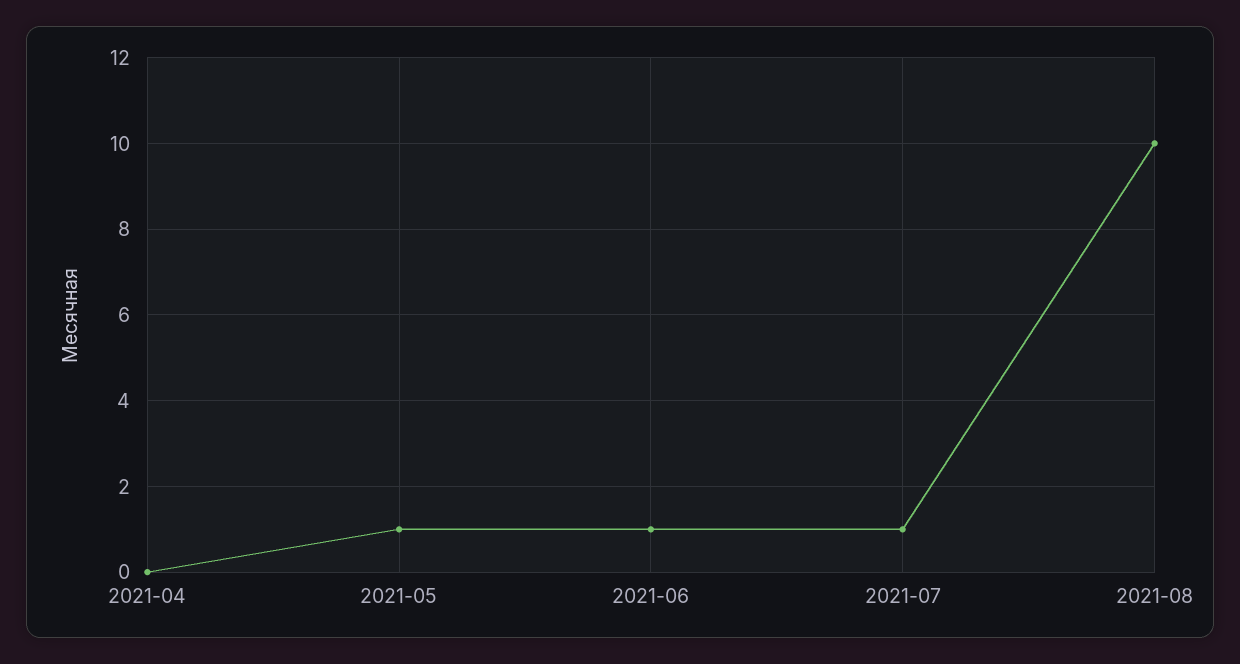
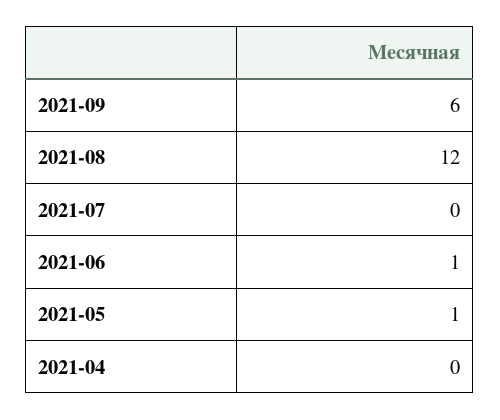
2021-07: 1 -> 0
2021-08: 10 -> 12
2021-09: none -> 6

